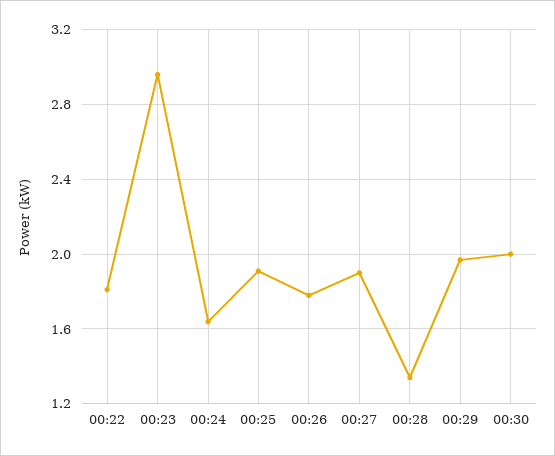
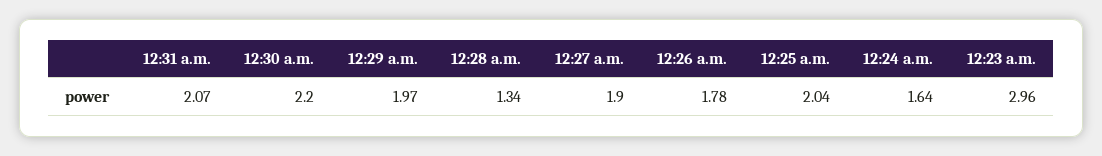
00:22: 1.8 -> none
00:25: 1.9 -> 2.04
00:30: 2 -> 2.2
12:31 a.m.: none -> 2.07

